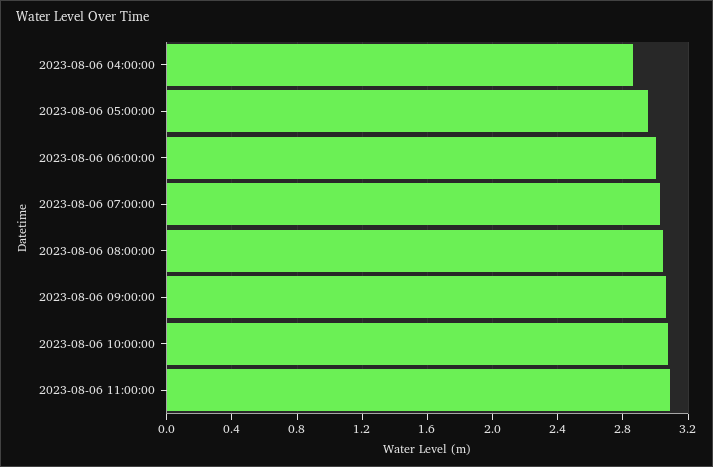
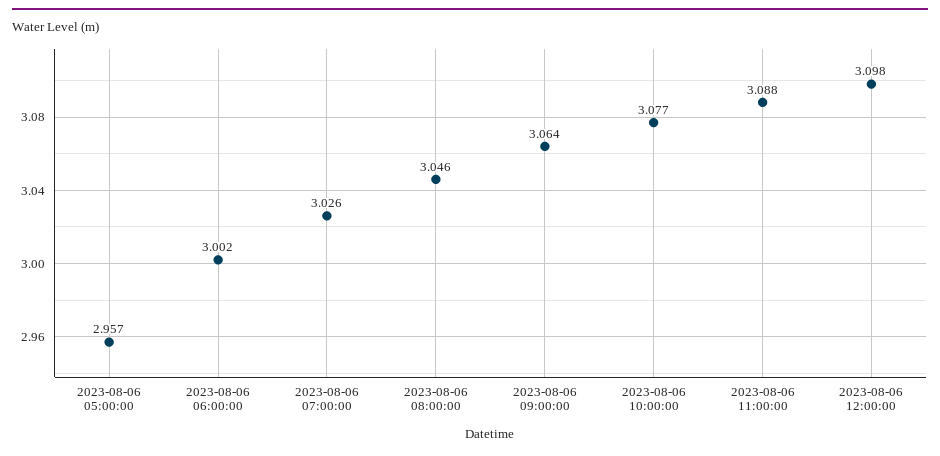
2023-08-06 04:00:00: 2.85 -> none
2023-08-06 12:00:00: none -> 3.098

